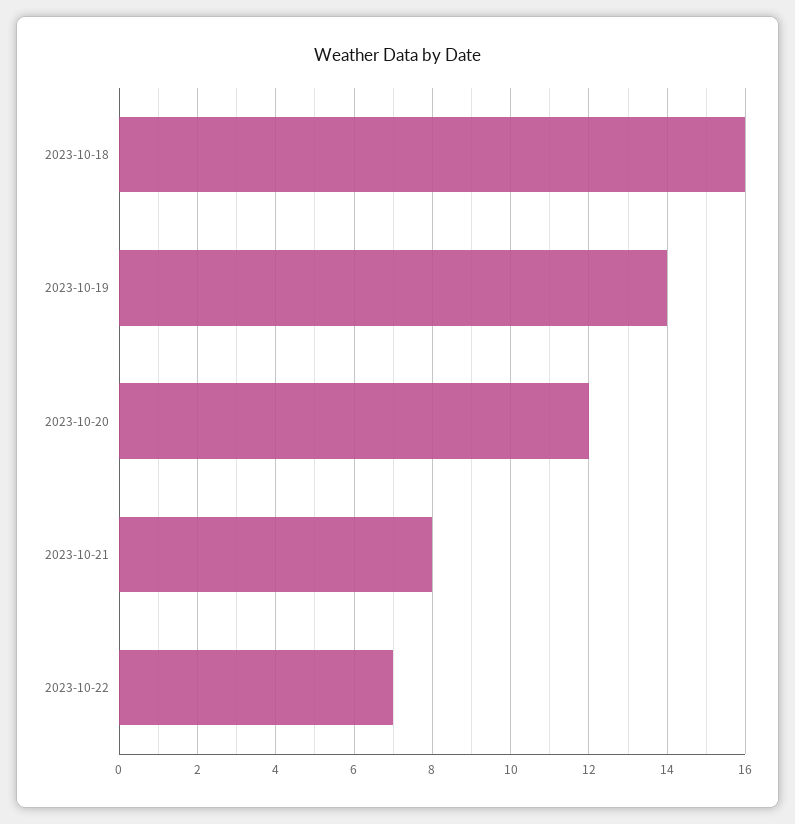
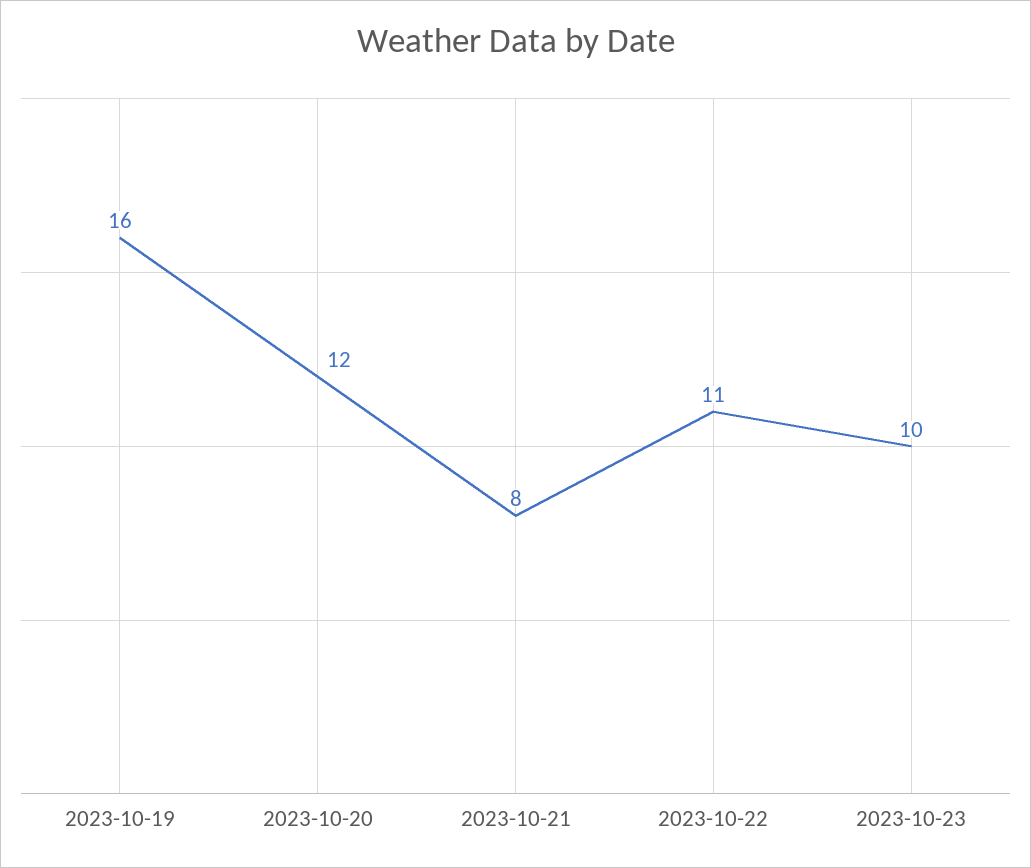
2023-10-18: 16 -> none
2023-10-19: 14 -> 16
2023-10-22: 7 -> 11
2023-10-23: none -> 10

